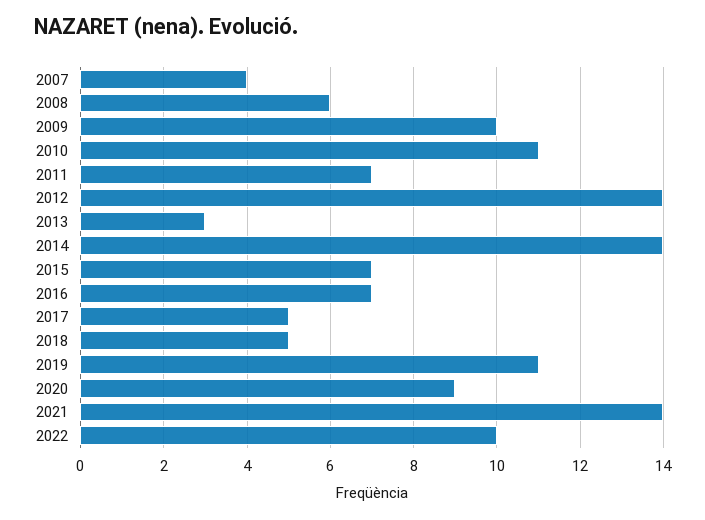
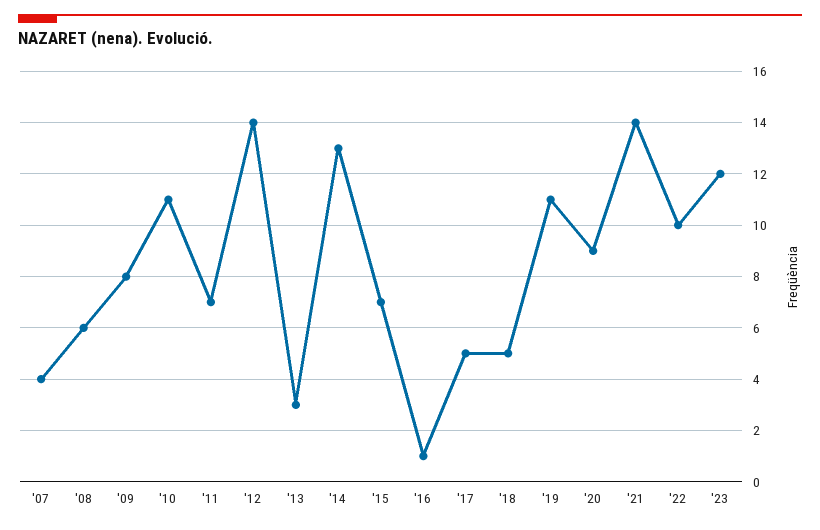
2009: 10 -> 8
2014: 14 -> 13
2016: 7 -> 1
'23: none -> 12

